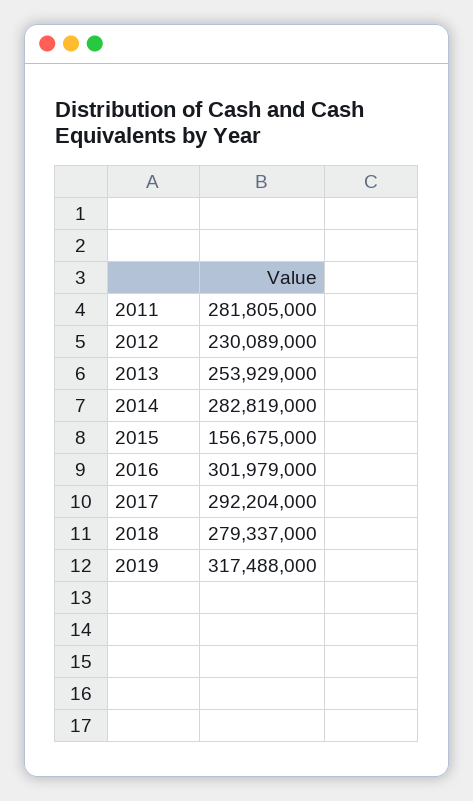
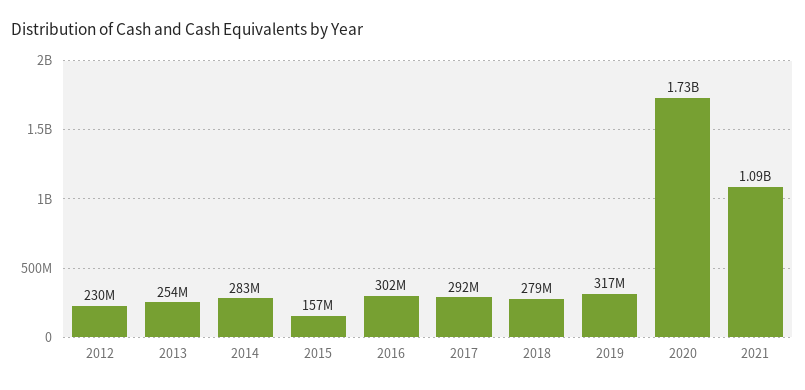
2011: 281805000 -> none
2020: none -> 1730000000
2021: none -> 1090000000

